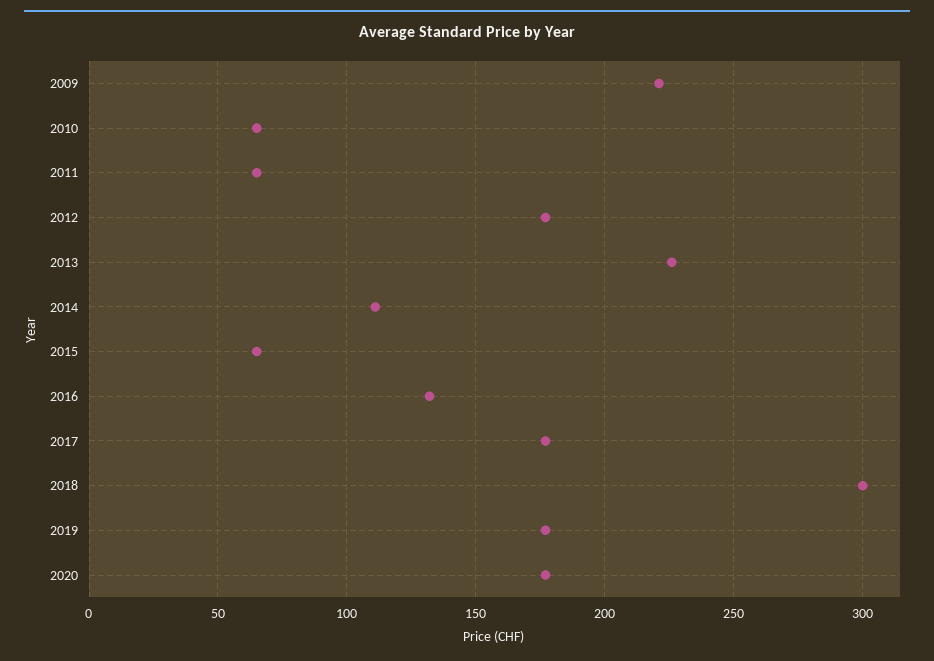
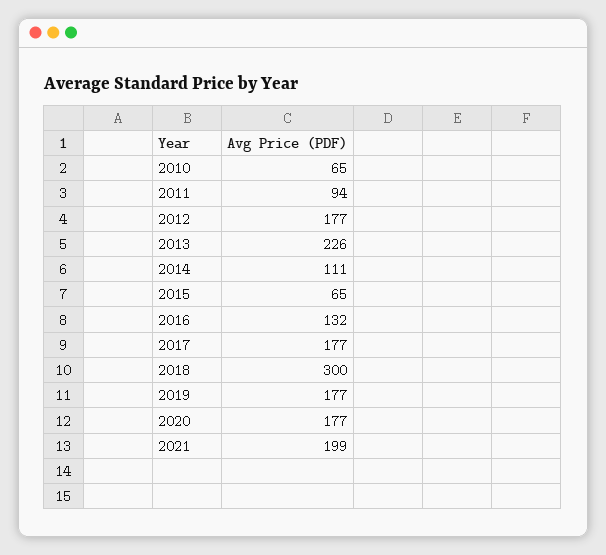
2009: 220 -> none
2011: 65 -> 94
2021: none -> 199

